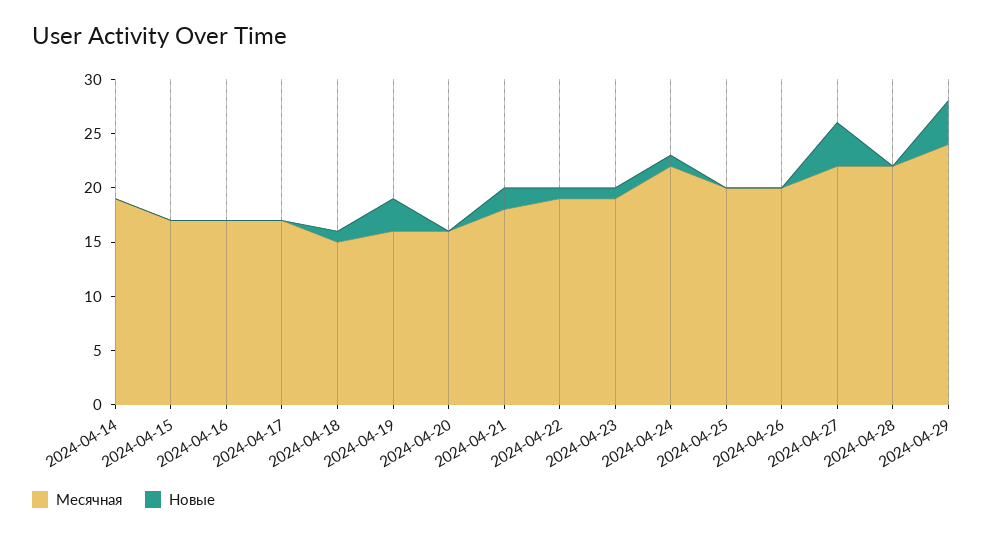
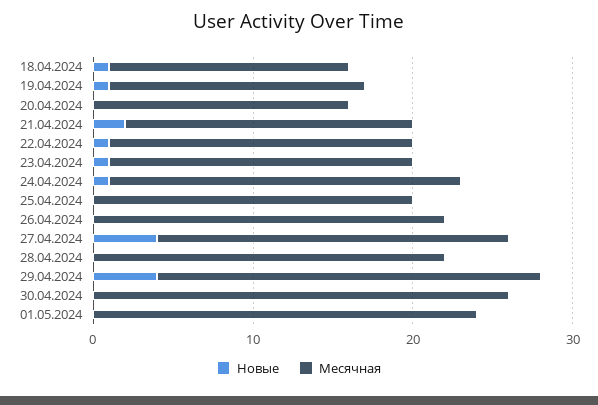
Месячная, 2024-04-14: 19 -> none
Новые, 2024-04-14: 0 -> none
Месячная, 2024-04-15: 17 -> none
Новые, 2024-04-15: 0 -> none
Месячная, 2024-04-16: 17 -> none
Новые, 2024-04-16: 0 -> none
Месячная, 2024-04-17: 17 -> none
Новые, 2024-04-17: 0 -> none
Новые, 2024-04-19: 3 -> 1
Месячная, 2024-04-26: 20 -> 22
Новые, 30.04.2024: none -> 0
Месячная, 30.04.2024: none -> 26
Новые, 01.05.2024: none -> 0
Месячная, 01.05.2024: none -> 24

